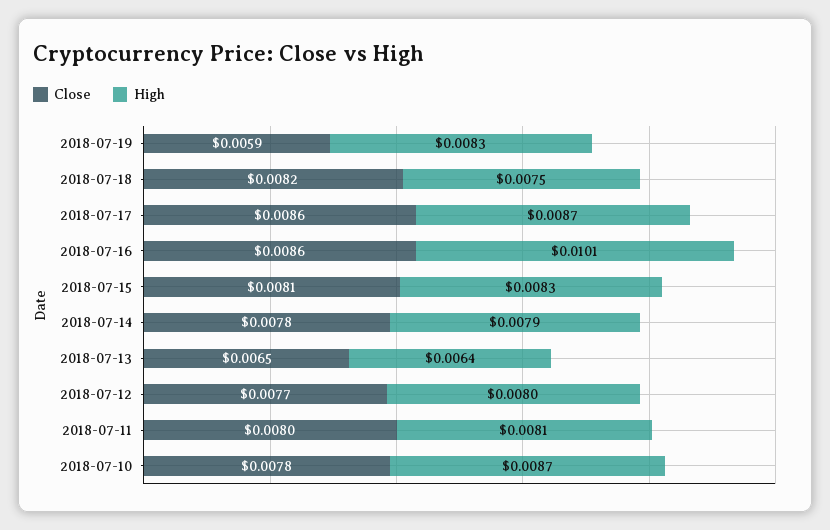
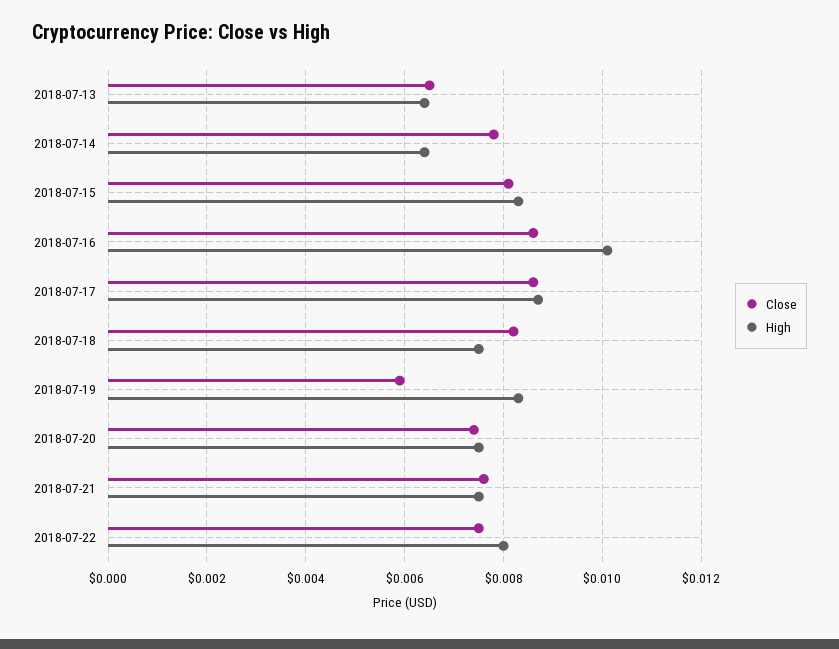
High, 2018-07-14: 0.0079 -> 0.0065
Close, 2018-07-12: 0.0077 -> none
High, 2018-07-12: 0.008 -> none
Close, 2018-07-11: 0.008 -> none
High, 2018-07-11: 0.0081 -> none
Close, 2018-07-10: 0.0078 -> none
High, 2018-07-10: 0.0087 -> none
Close, 2018-07-20: none -> 0.0075
High, 2018-07-20: none -> 0.0075
Close, 2018-07-21: none -> 0.0075
High, 2018-07-21: none -> 0.0075
Close, 2018-07-22: none -> 0.0075
High, 2018-07-22: none -> 0.008

